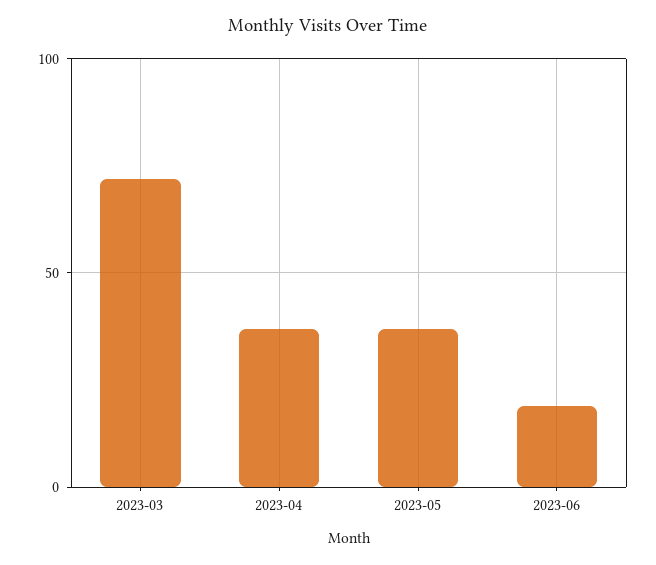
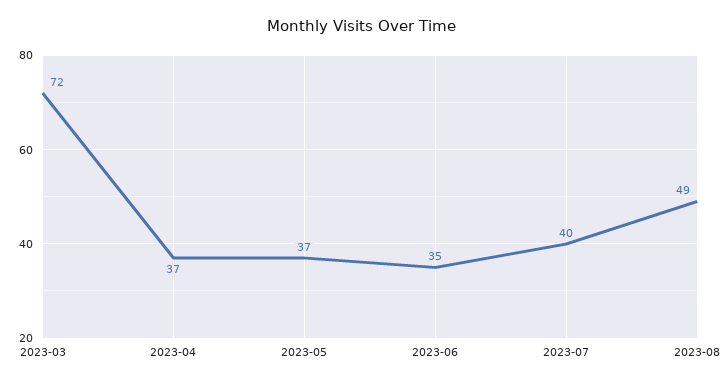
2023-06: 20 -> 35
2023-07: none -> 40
2023-08: none -> 49

